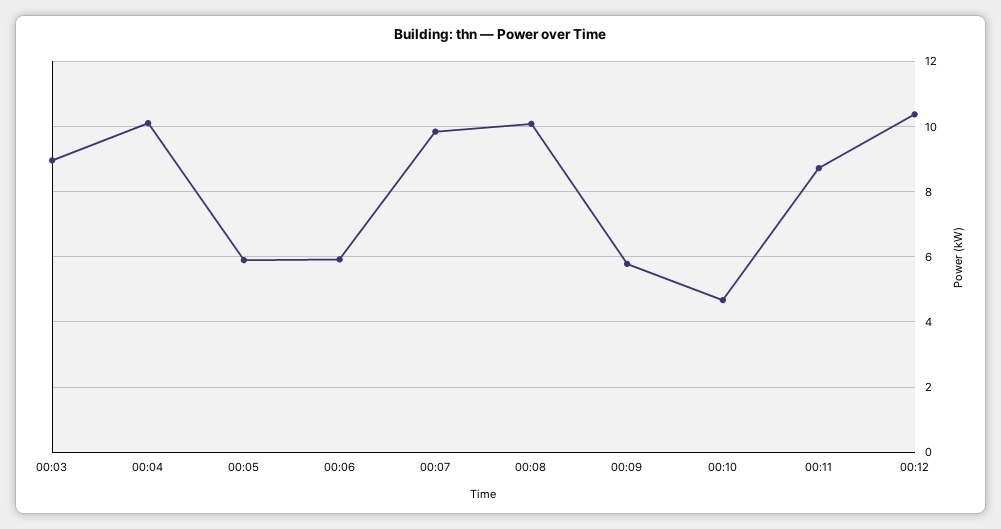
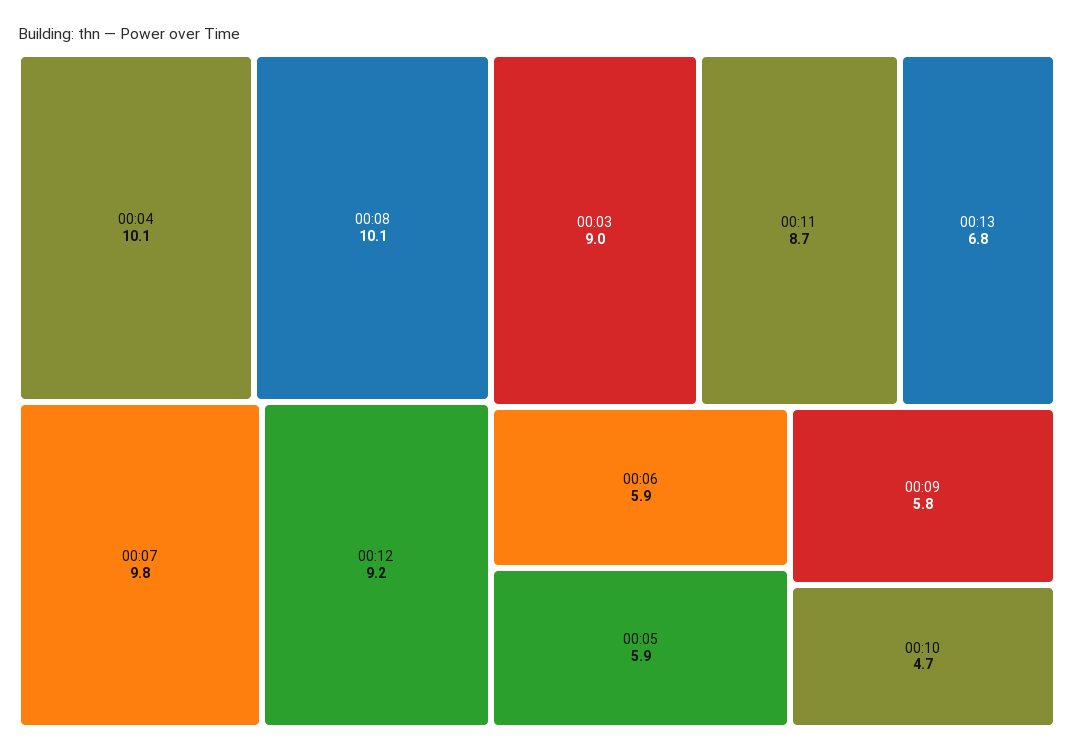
00:12: 10.4 -> 9.2
00:13: none -> 6.8

